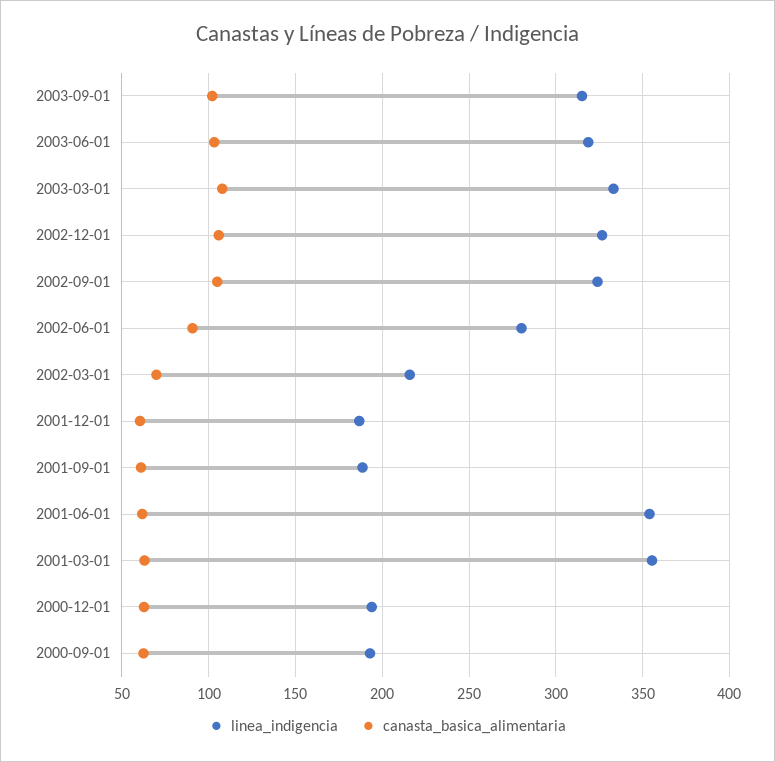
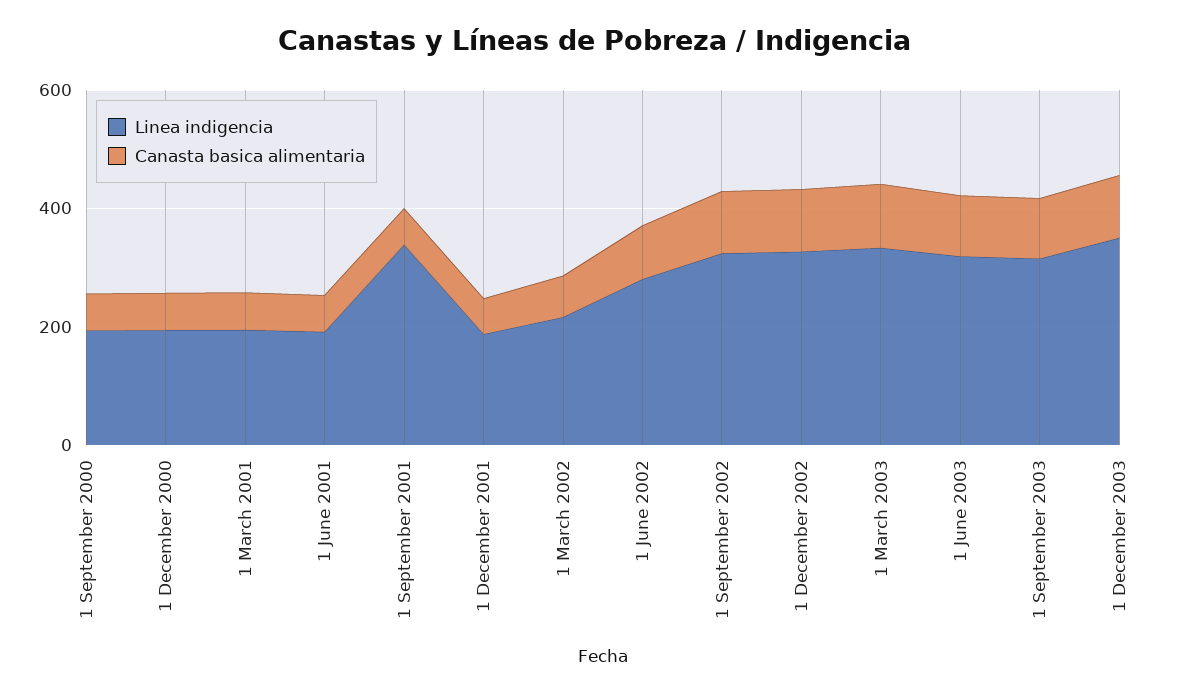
linea_indigencia, 2001-09-01: 190 -> 350
linea_indigencia, 2001-06-01: 355 -> 200
linea_indigencia, 2001-03-01: 355 -> 200
linea_indigencia, 1 December 2003: none -> 350
canasta_basica_alimentaria, 1 December 2003: none -> 100

